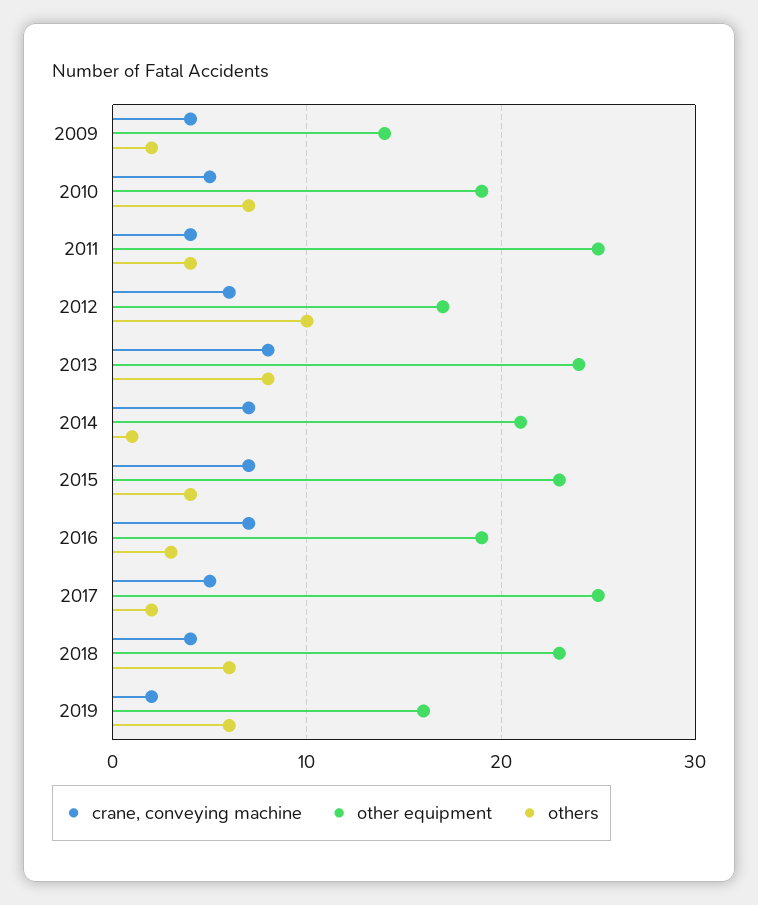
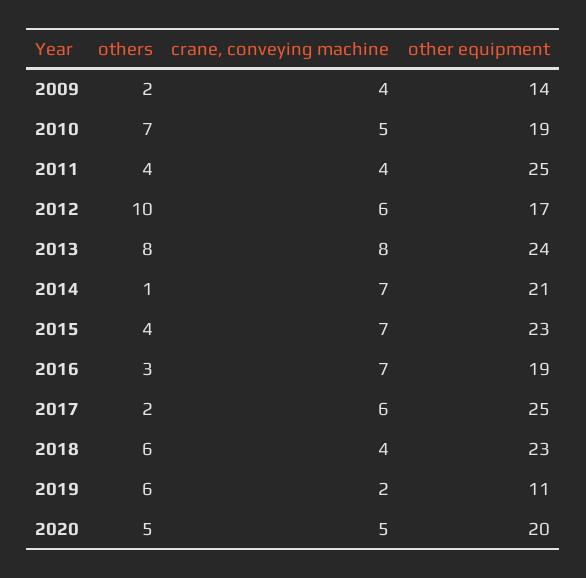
crane, conveying machine, 2017: 5 -> 6
other equipment, 2019: 16 -> 11
others, 2020: none -> 5
crane, conveying machine, 2020: none -> 5
other equipment, 2020: none -> 20

